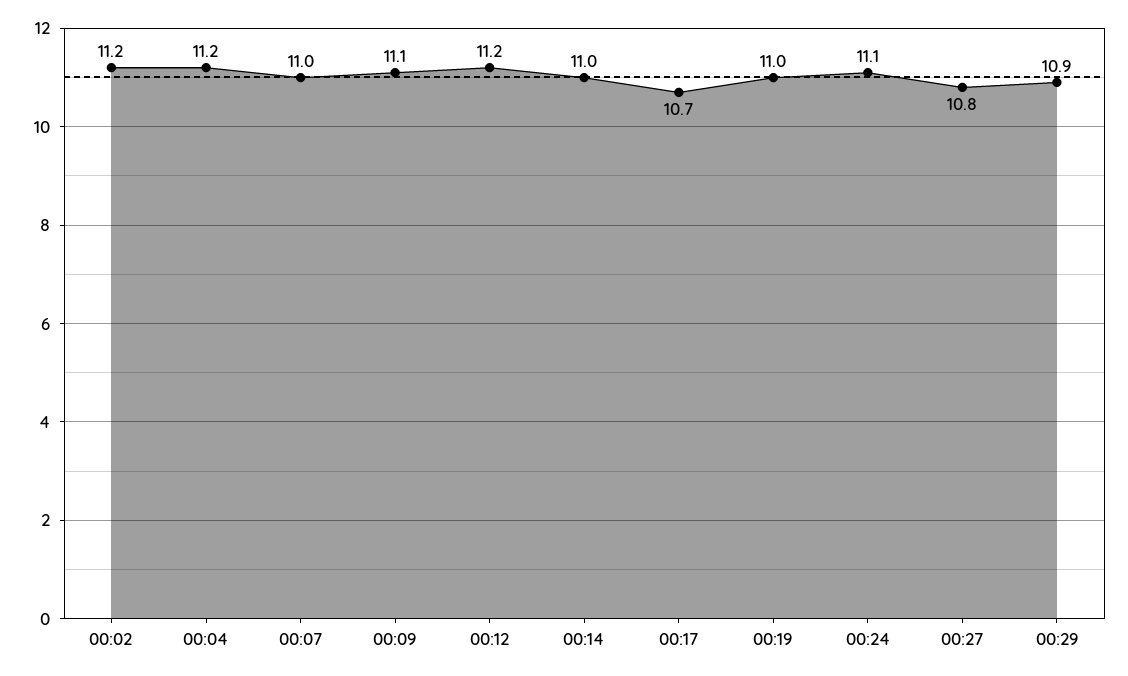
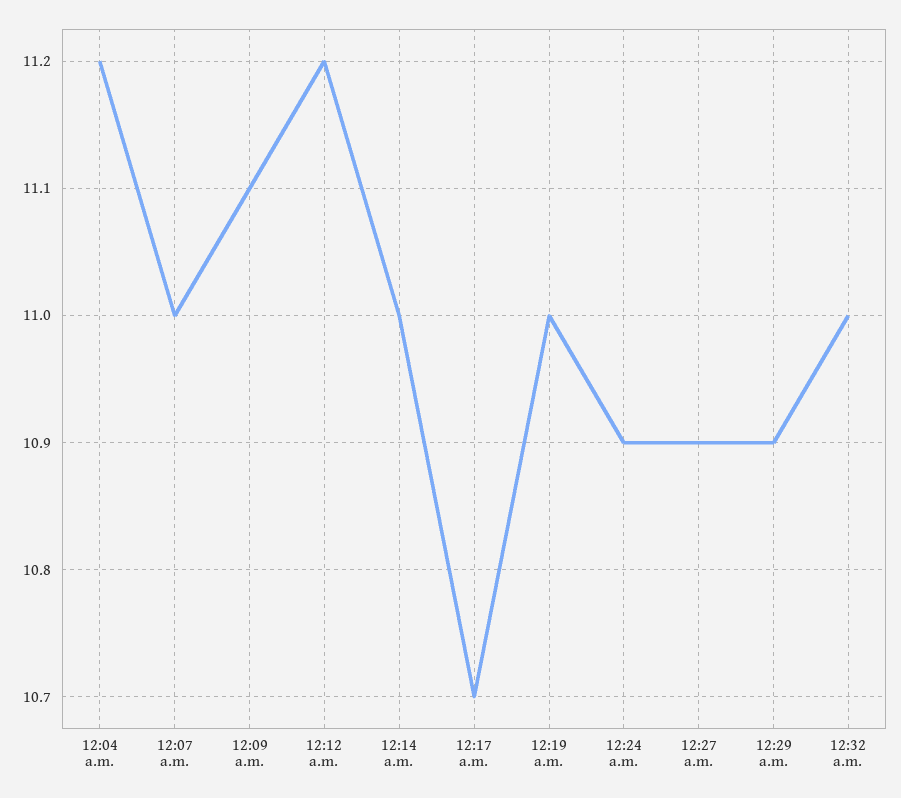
00:02: 11.2 -> none
00:24: 11.1 -> 10.9
00:27: 10.8 -> 10.9
12:32 a.m.: none -> 11

